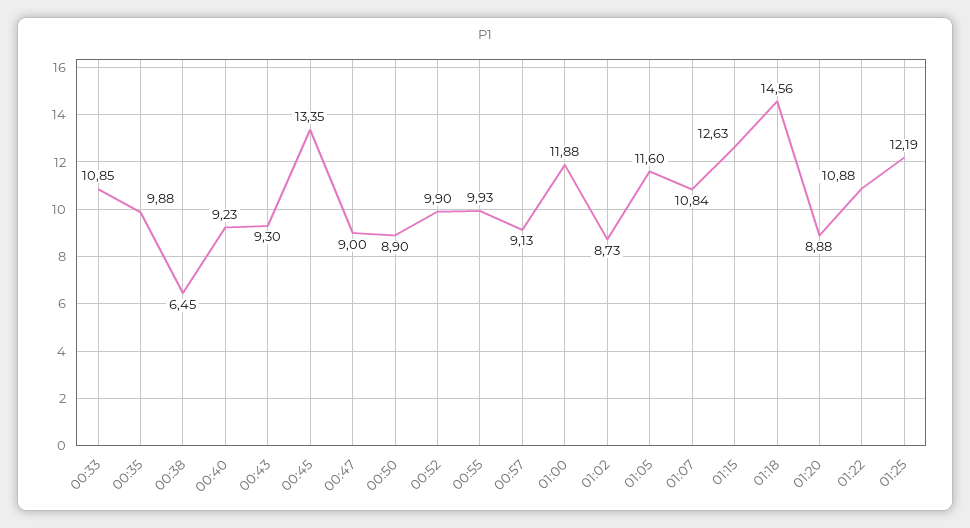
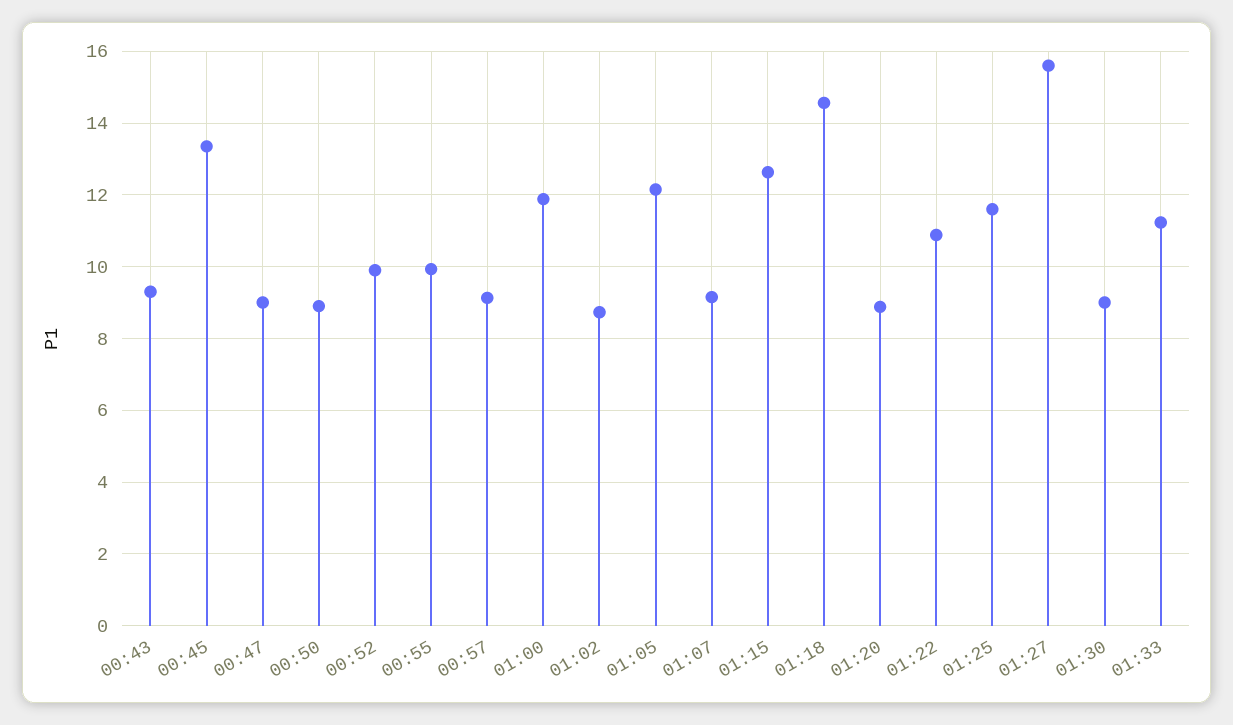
00:33: 10.85 -> none
00:35: 9.88 -> none
00:38: 6.45 -> none
00:40: 9.23 -> none
01:05: 11.6 -> 12.2
01:07: 10.84 -> 9.2
01:25: 12.19 -> 11.6
01:27: none -> 15.6
01:30: none -> 9
01:33: none -> 11.2

